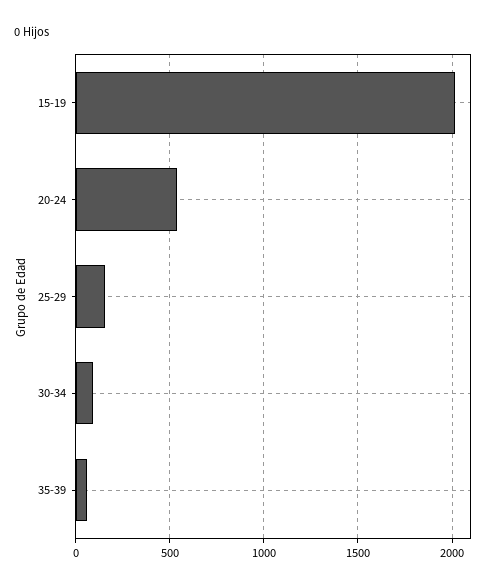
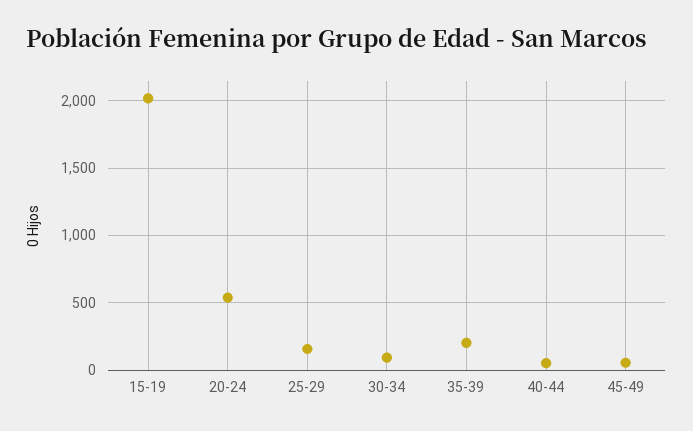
35-39: 50 -> 200
40-44: none -> 50
45-49: none -> 50

